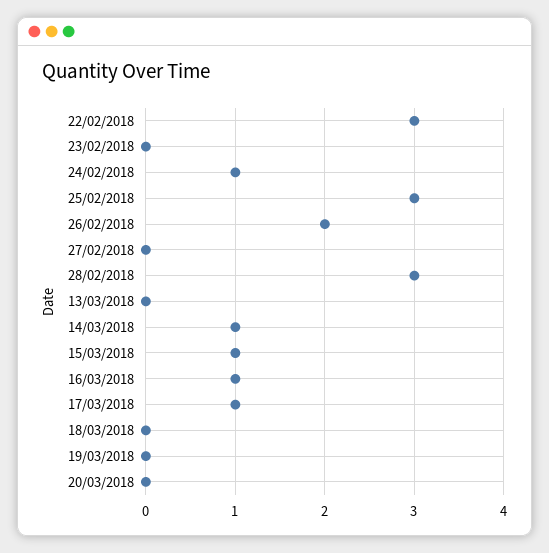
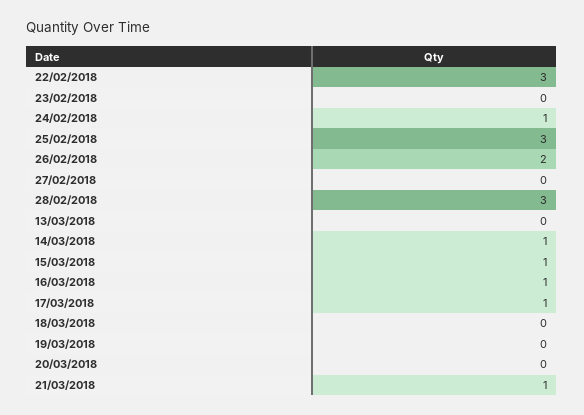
21/03/2018: none -> 1

